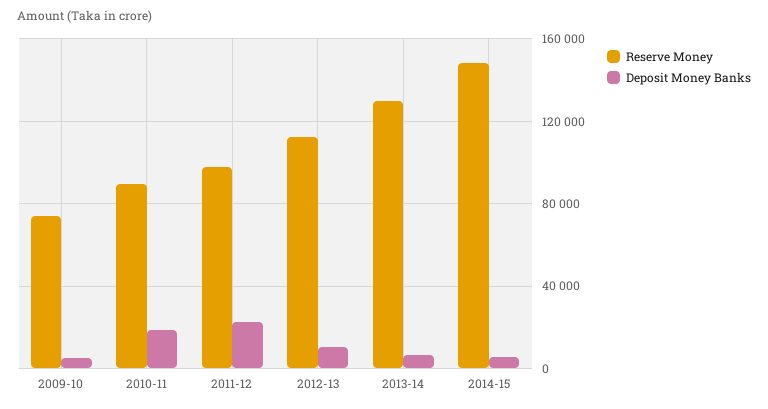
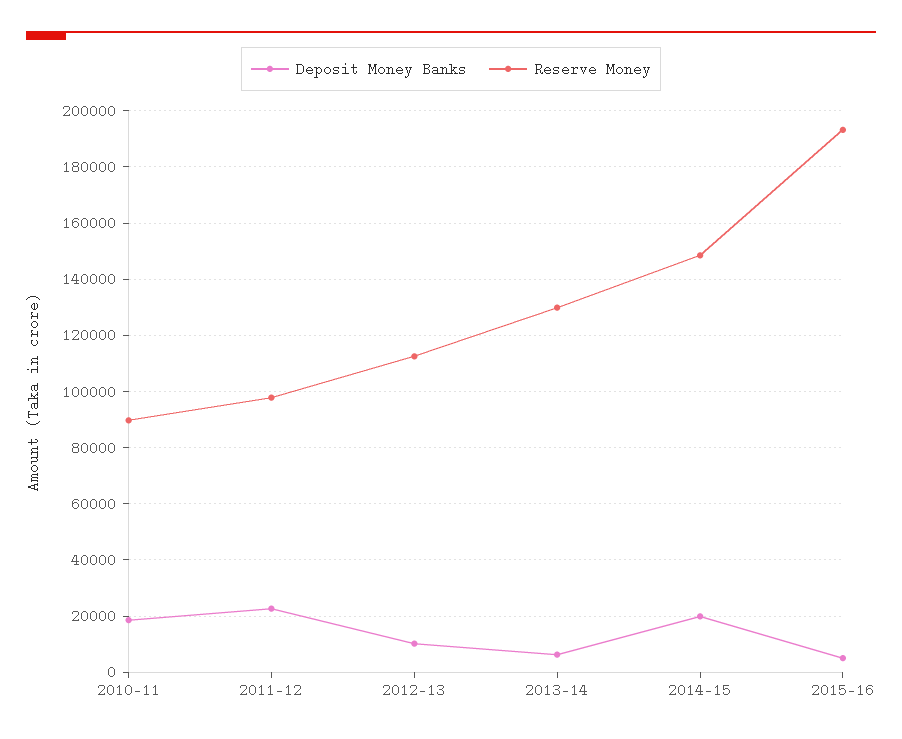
Reserve Money, 2009-10: 75000 -> none
Deposit Money Banks, 2009-10: 5000 -> none
Deposit Money Banks, 2014-15: 5000 -> 20000
Deposit Money Banks, 2015-16: none -> 5000
Reserve Money, 2015-16: none -> 192500

